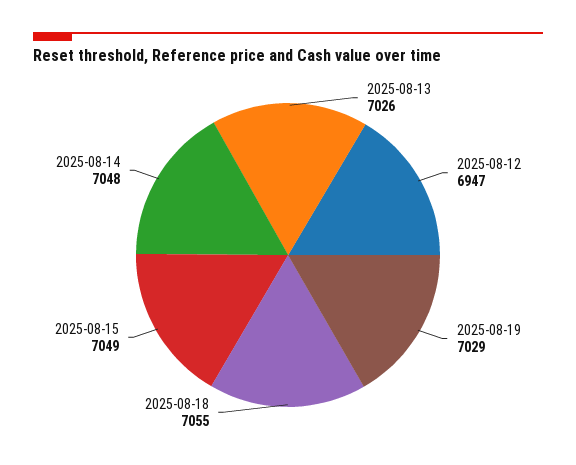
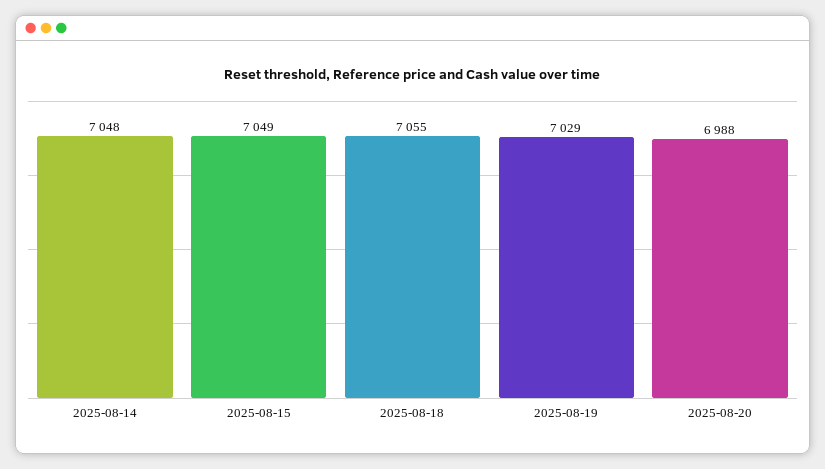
2025-08-13: 7026 -> none
2025-08-12: 6947 -> none
2025-08-20: none -> 6988

